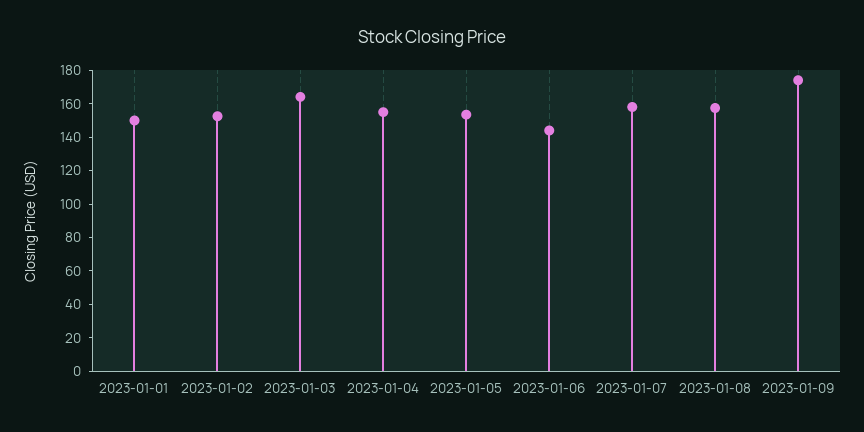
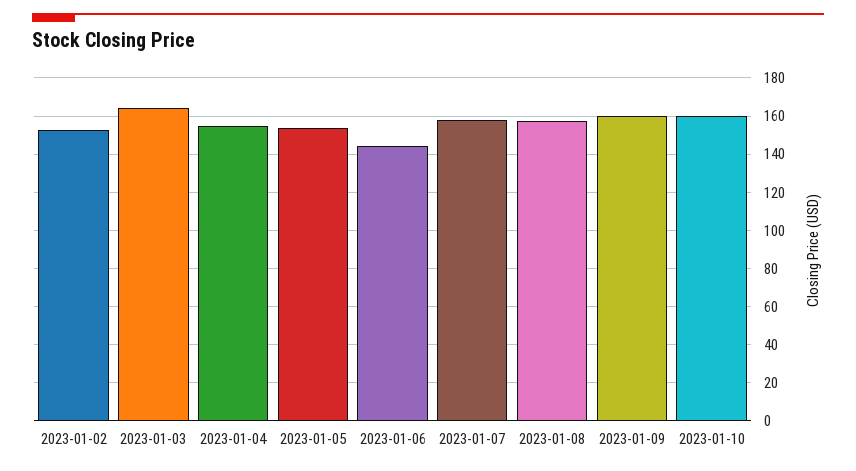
2023-01-01: 150 -> none
2023-01-09: 175 -> 160
2023-01-10: none -> 160

